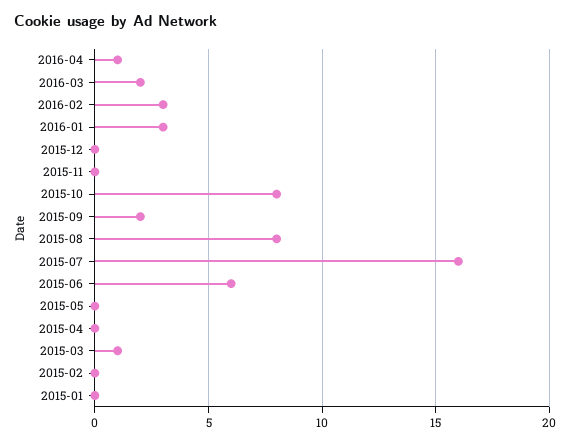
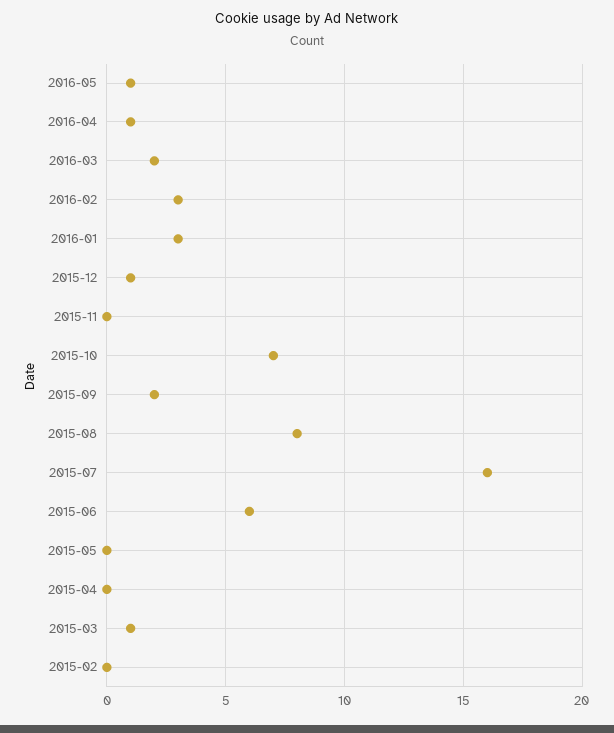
2015-12: 0 -> 1
2015-10: 8 -> 7
2015-01: 0 -> none
2016-05: none -> 1

